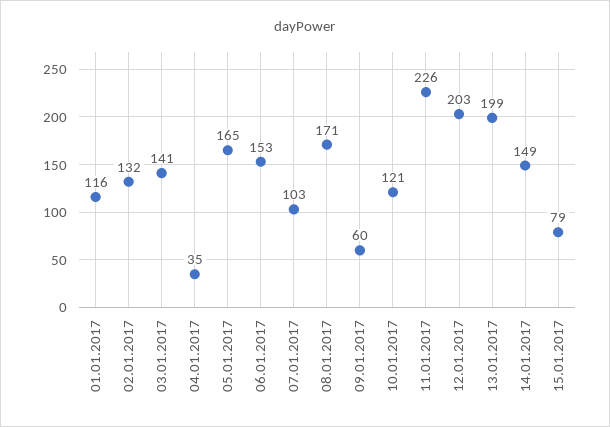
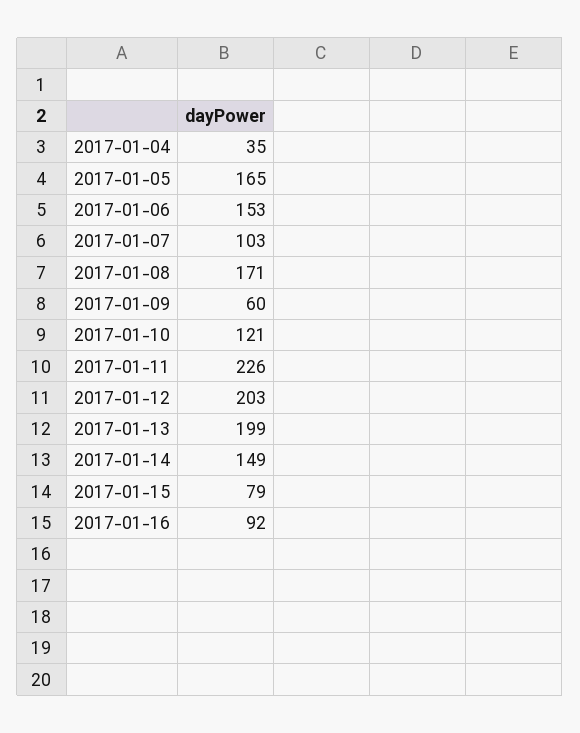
01.01.2017: 116 -> none
02.01.2017: 132 -> none
03.01.2017: 141 -> none
2017-01-16: none -> 92

